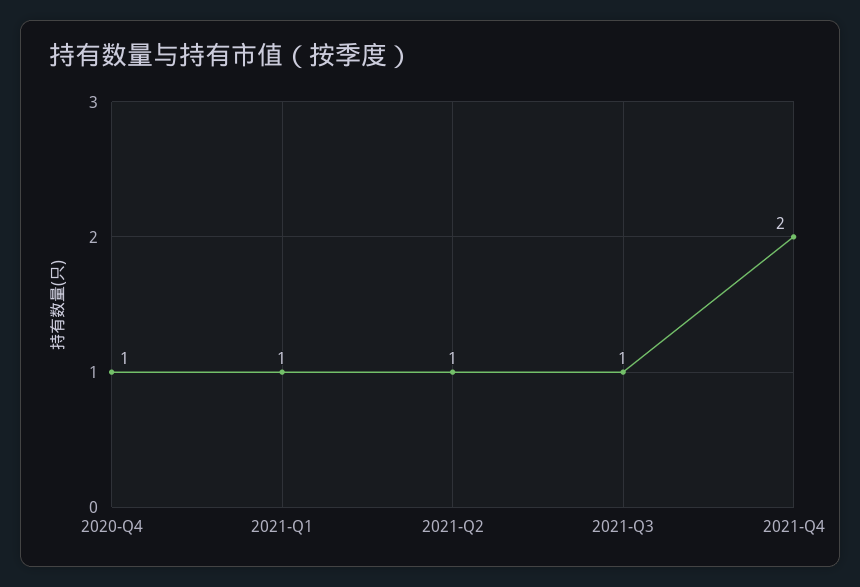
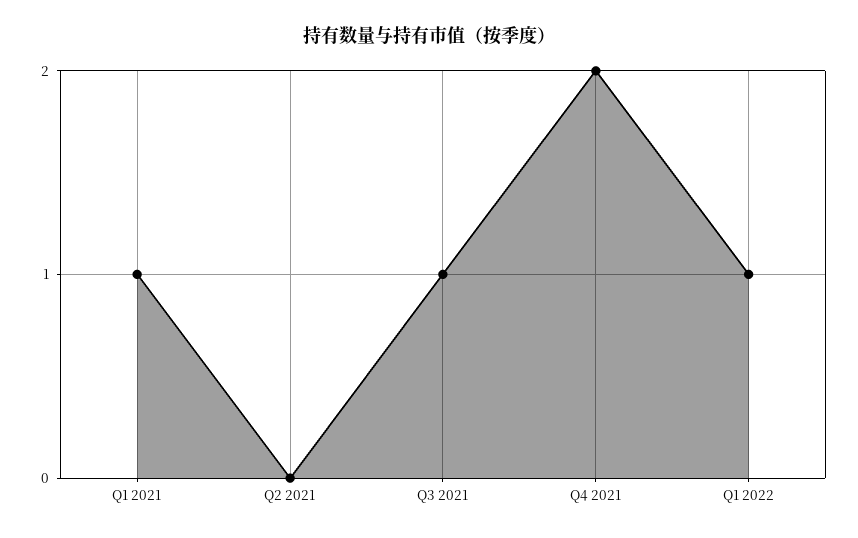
2020-Q4: 1 -> none
2021-Q2: 1 -> 0
Q1 2022: none -> 1

